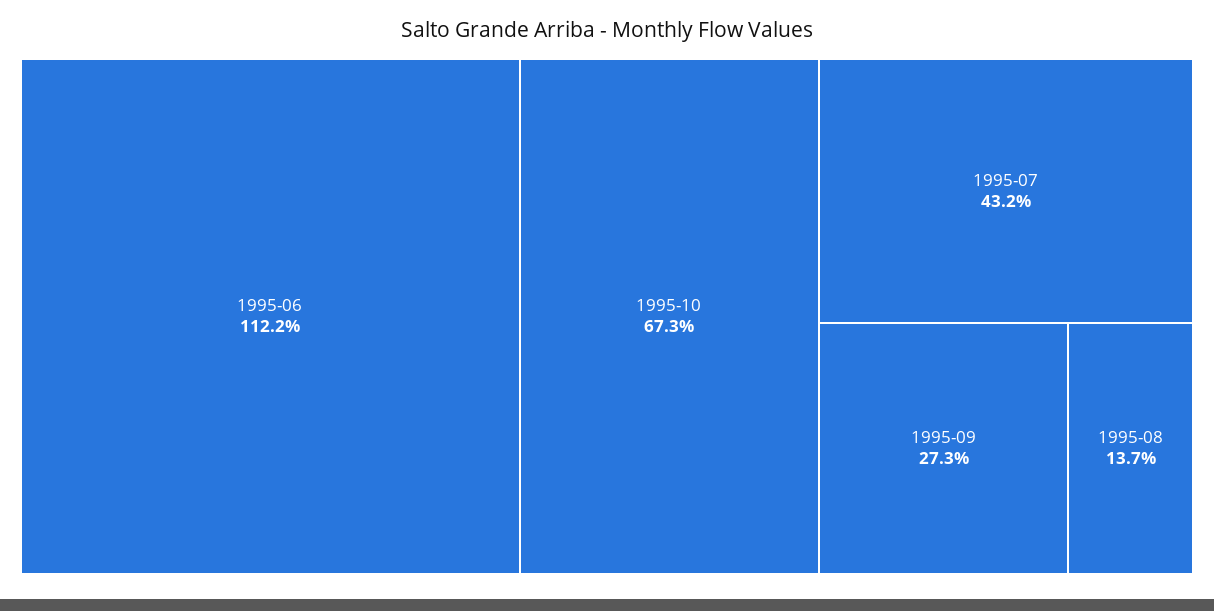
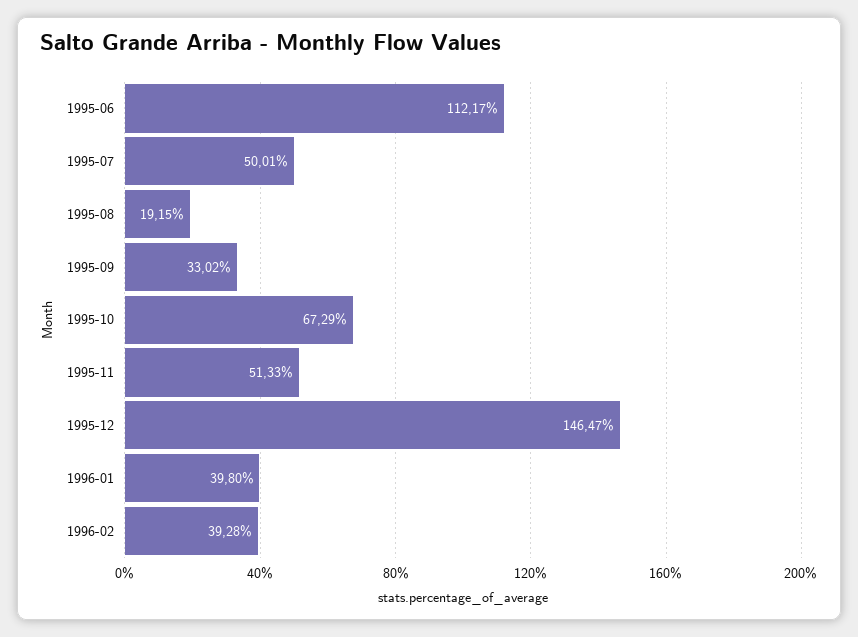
1995-07: 43.2 -> 50.01
1995-09: 27.3 -> 33.02
1995-08: 13.7 -> 19.15
1995-11: none -> 51.33
1995-12: none -> 146.47
1996-01: none -> 39.8
1996-02: none -> 39.28

